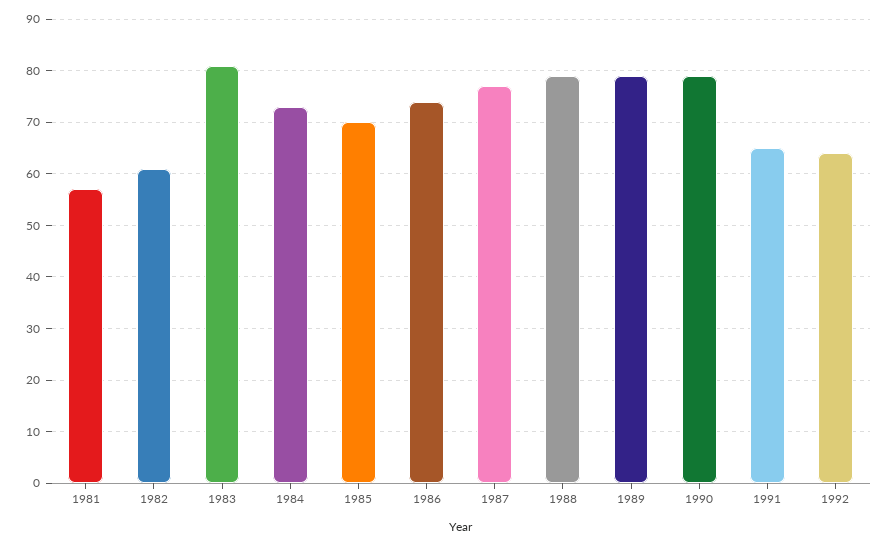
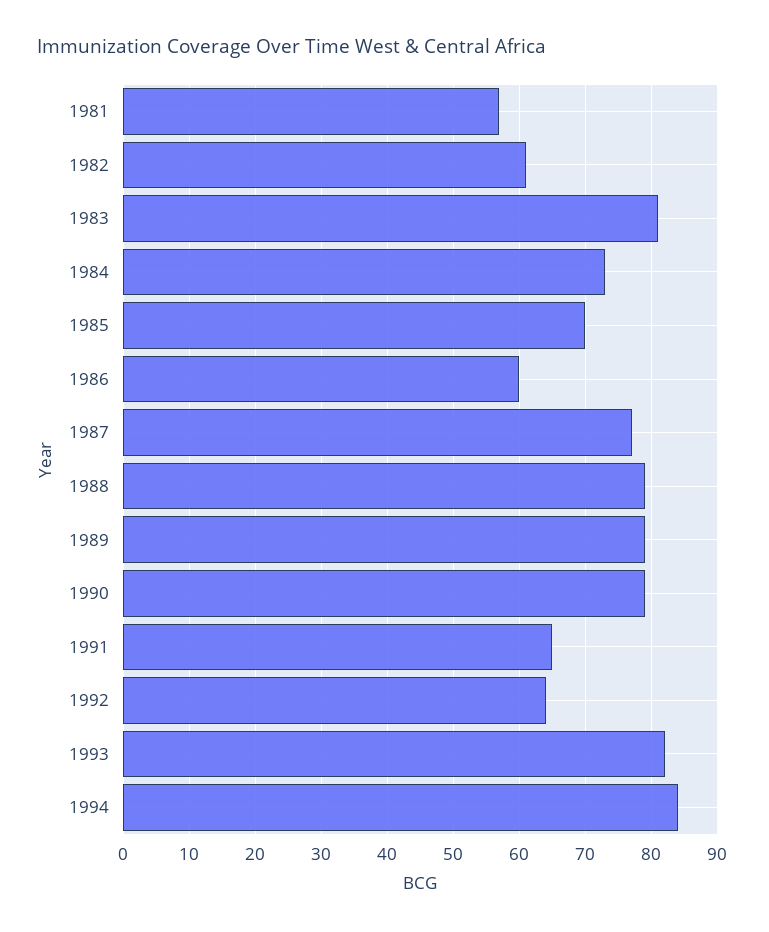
1986: 75 -> 60
1993: none -> 82
1994: none -> 84

